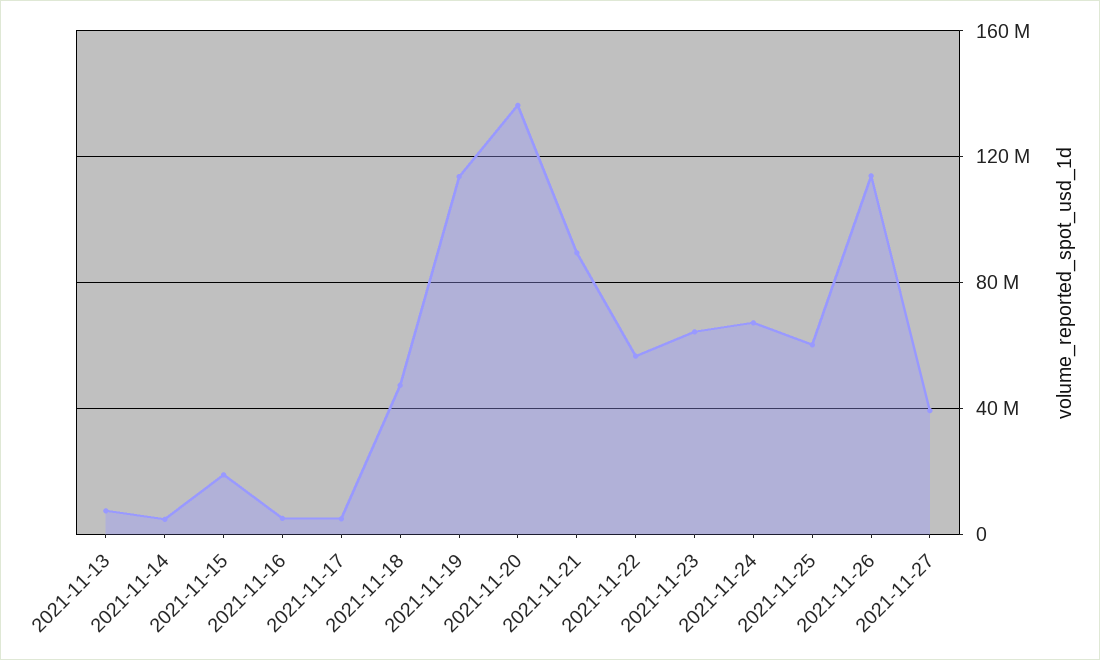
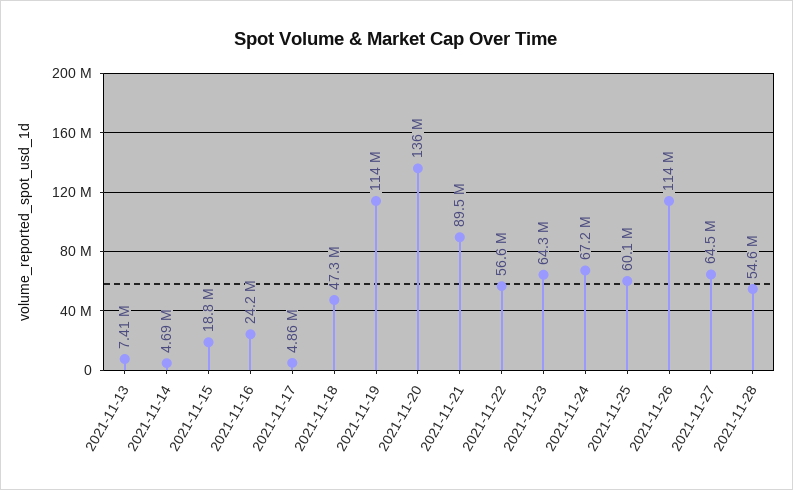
2021-11-16: 5000000 -> 24200000
2021-11-27: 40000000 -> 64500000
2021-11-28: none -> 54600000

